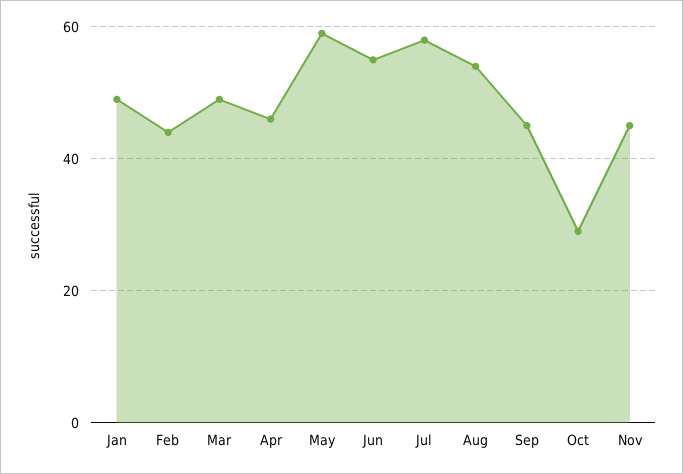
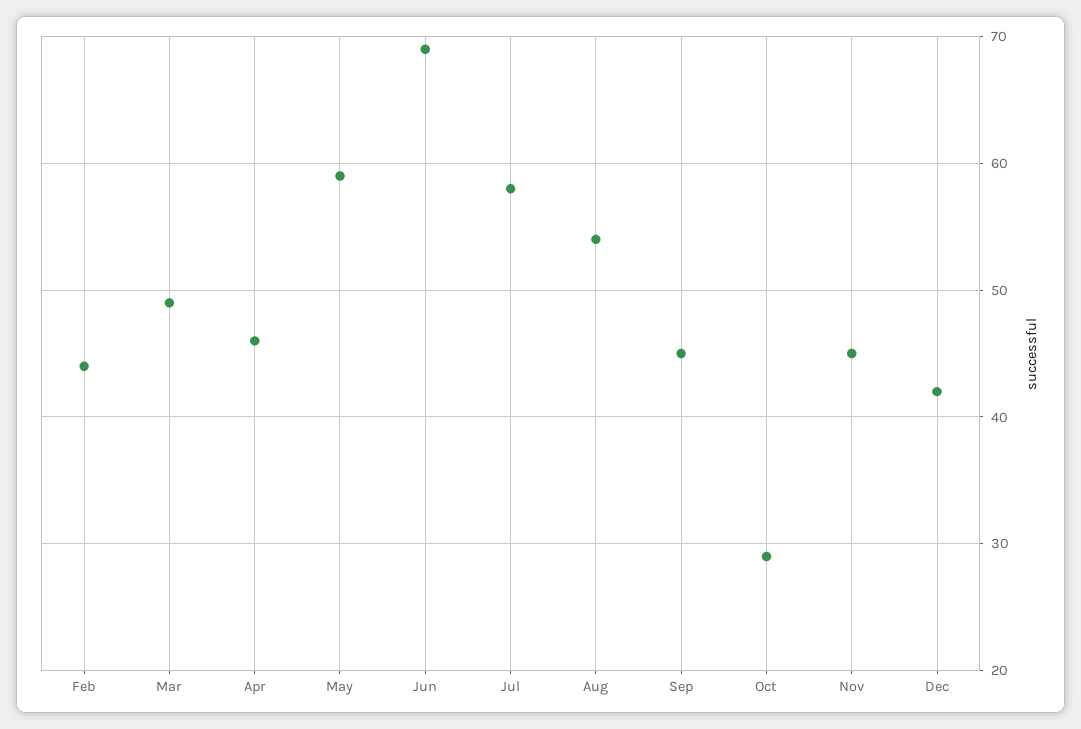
Jan: 50 -> none
Jun: 55 -> 69
Dec: none -> 42

